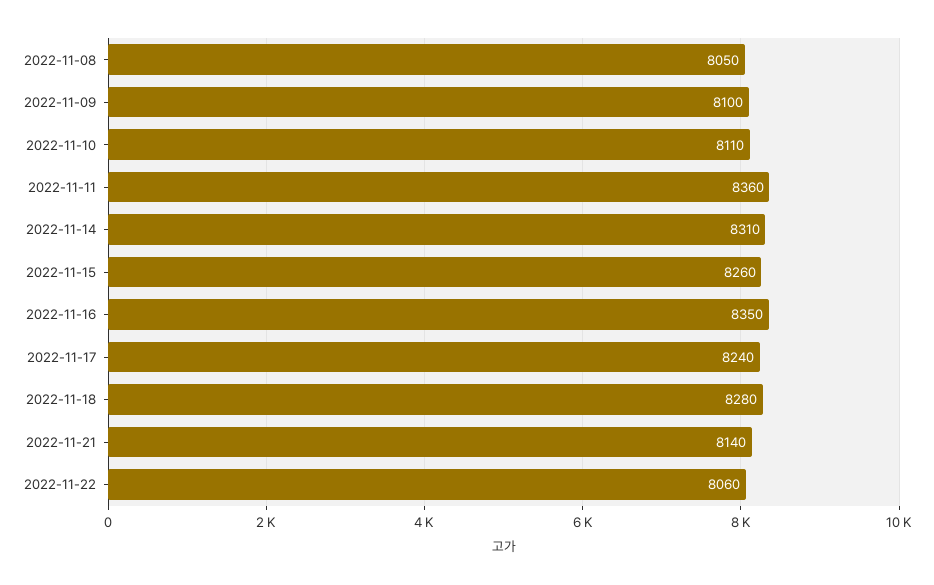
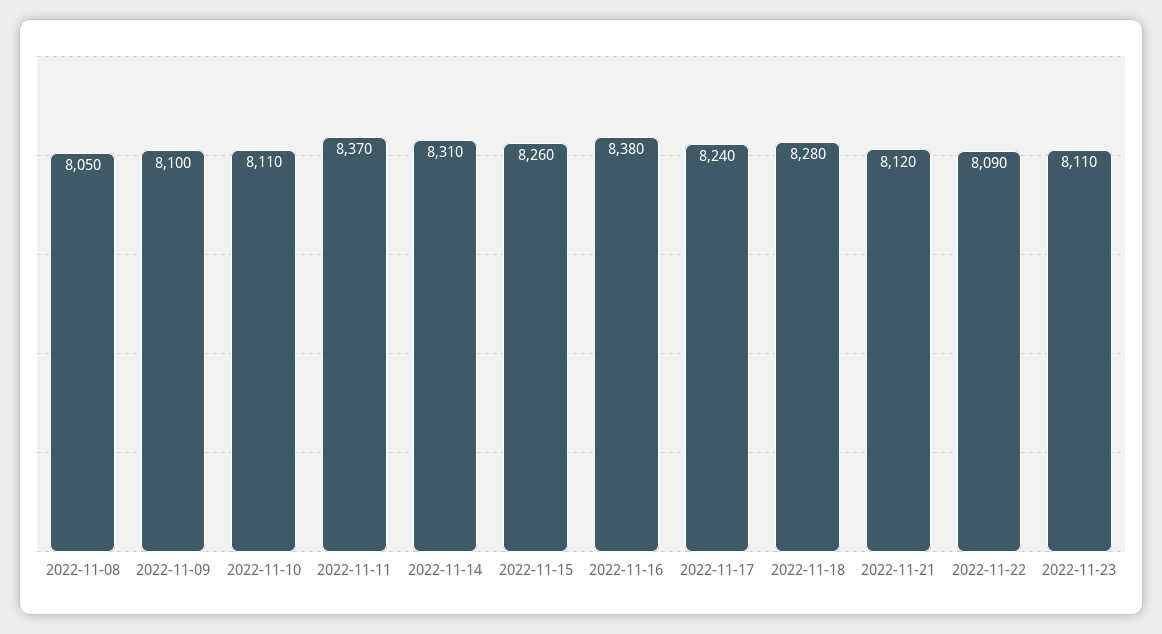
2022-11-11: 8360 -> 8370
2022-11-16: 8350 -> 8380
2022-11-21: 8140 -> 8120
2022-11-22: 8060 -> 8090
2022-11-23: none -> 8110

